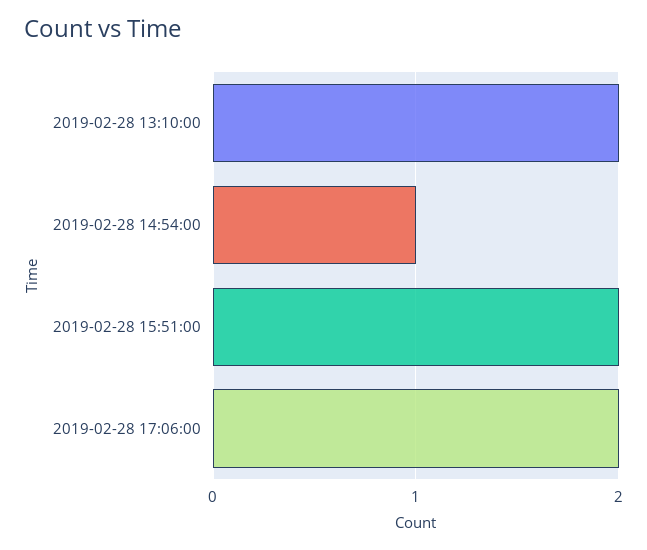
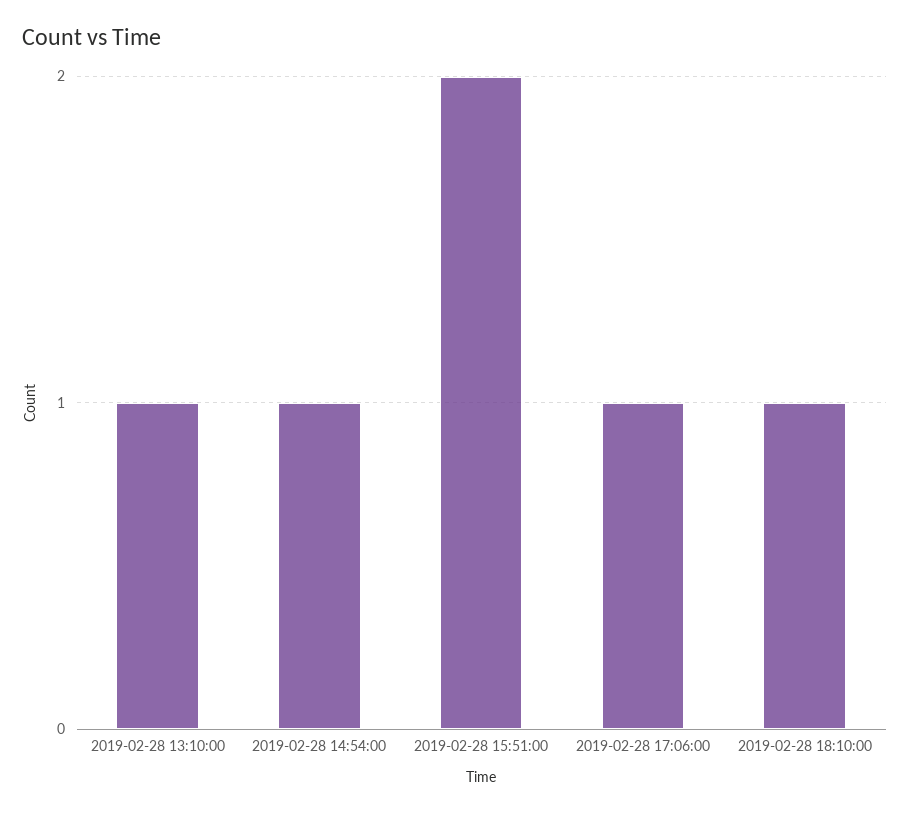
2019-02-28 13:10:00: 2 -> 1
2019-02-28 17:06:00: 2 -> 1
2019-02-28 18:10:00: none -> 1

